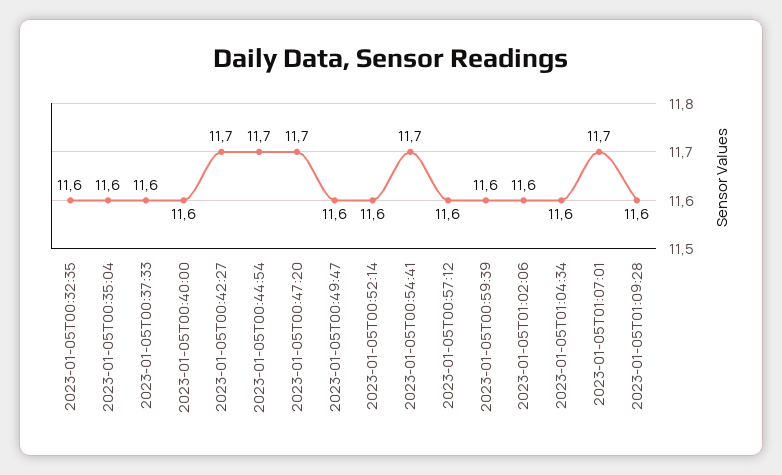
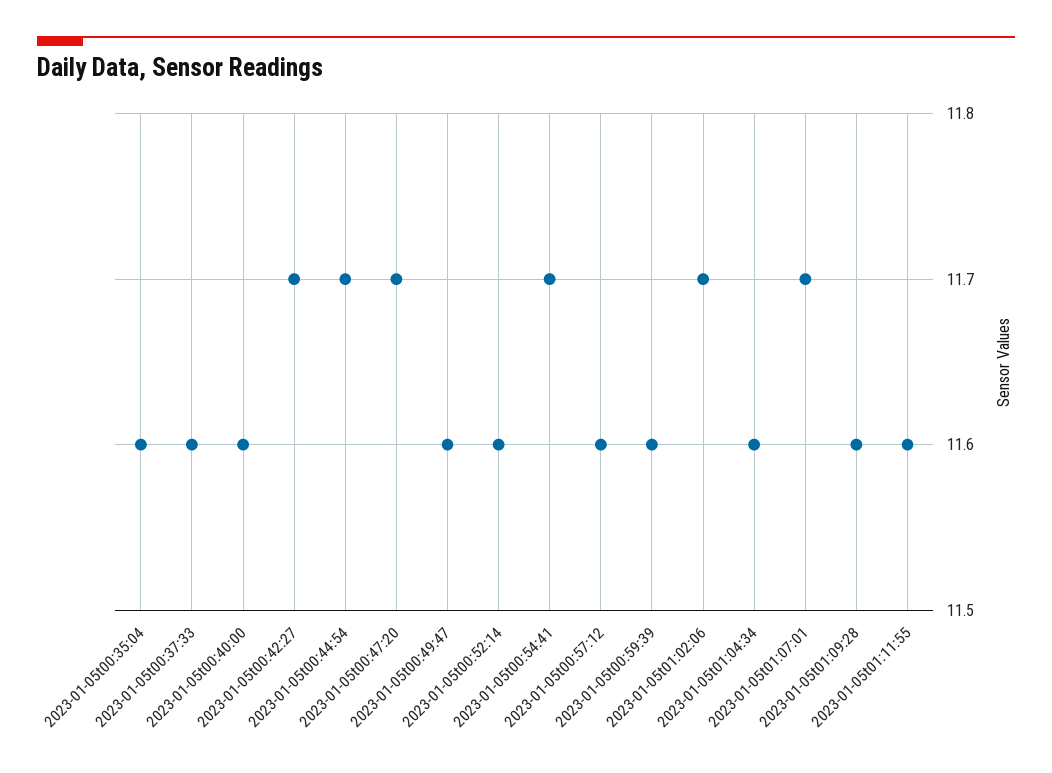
2023-01-05T00:32:35: 11.6 -> none
2023-01-05T01:02:06: 11.6 -> 11.7
2023-01-05t01:11:55: none -> 11.6

